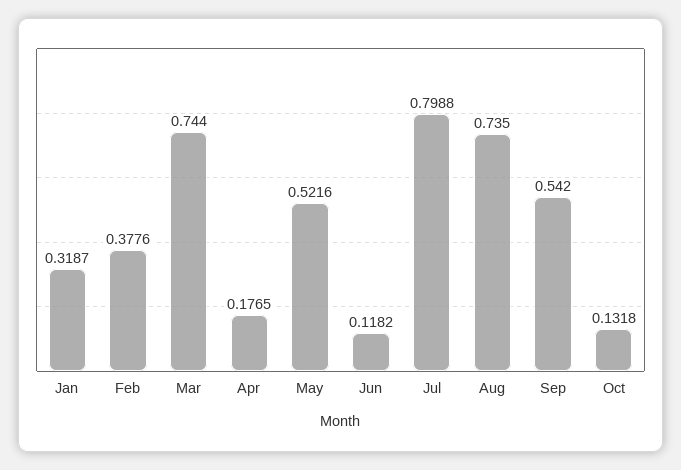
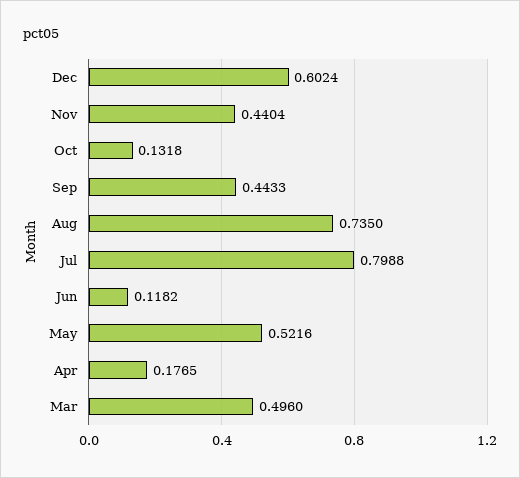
Jan: 0.3187 -> none
Feb: 0.3776 -> none
Mar: 0.744 -> 0.496
Sep: 0.542 -> 0.4433
Dec: none -> 0.6024
Nov: none -> 0.4404

